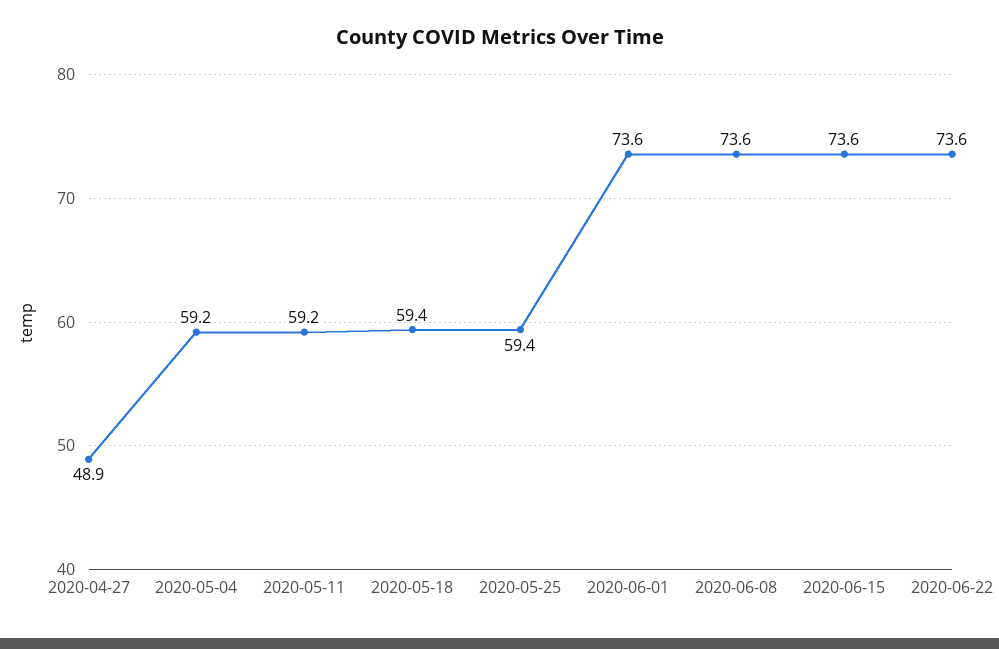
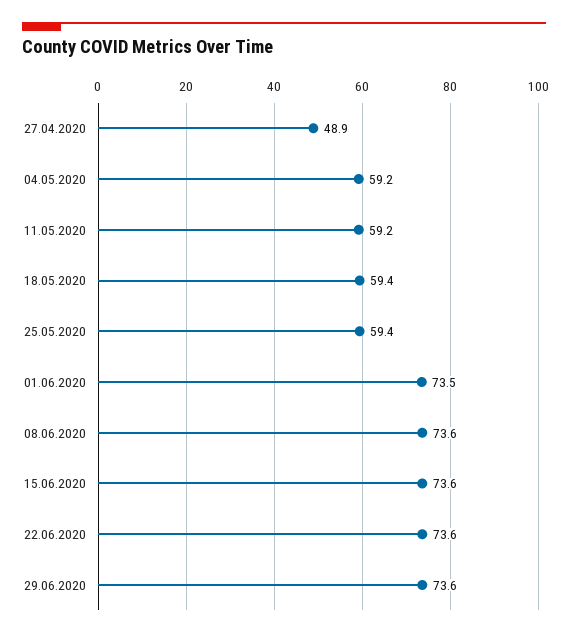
2020-06-01: 73.6 -> 73.5
29.06.2020: none -> 73.6

